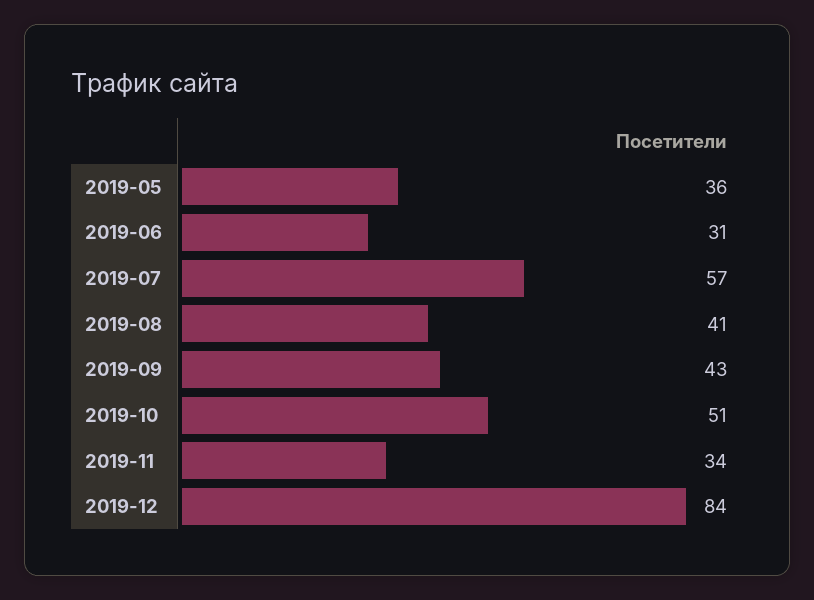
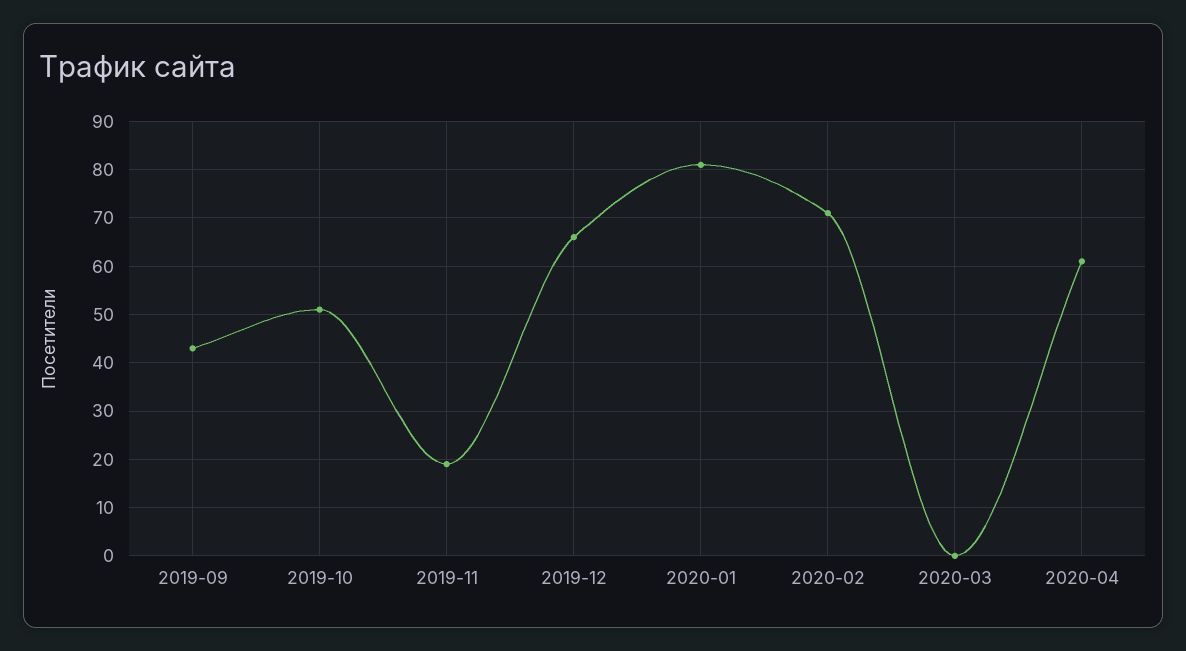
2019-05: 36 -> none
2019-06: 31 -> none
2019-07: 57 -> none
2019-08: 41 -> none
2019-11: 34 -> 20
2019-12: 84 -> 65
2020-01: none -> 80
2020-02: none -> 70
2020-03: none -> 0
2020-04: none -> 60

